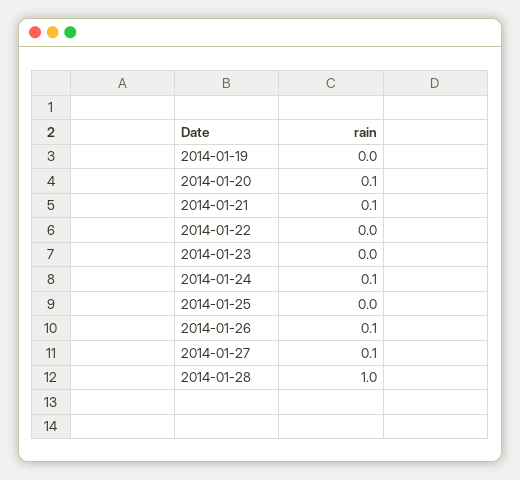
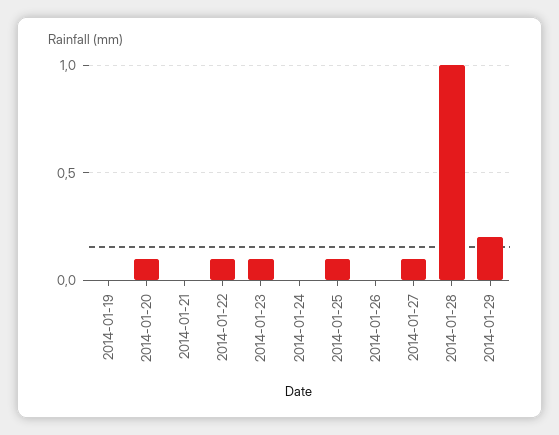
2014-01-21: 0.1 -> 0
2014-01-22: 0 -> 0.1
2014-01-23: 0 -> 0.1
2014-01-24: 0.1 -> 0
2014-01-25: 0 -> 0.1
2014-01-26: 0.1 -> 0
2014-01-29: none -> 0.2

